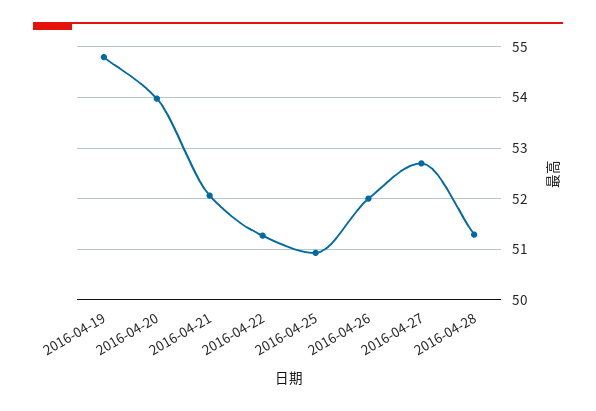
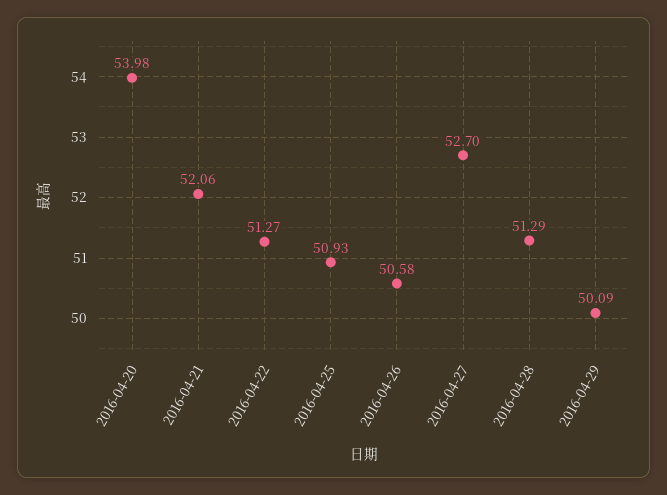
2016-04-19: 54.8 -> none
2016-04-26: 52 -> 50.58
2016-04-29: none -> 50.09

